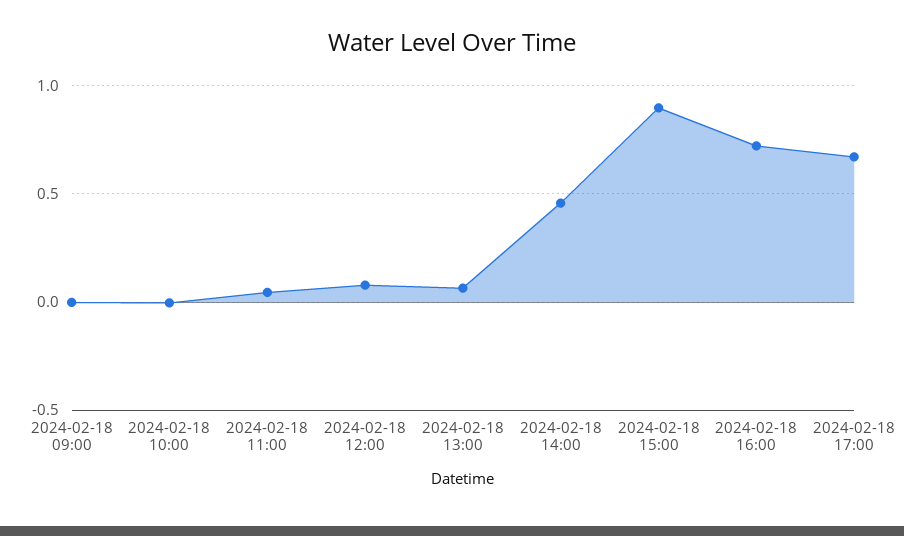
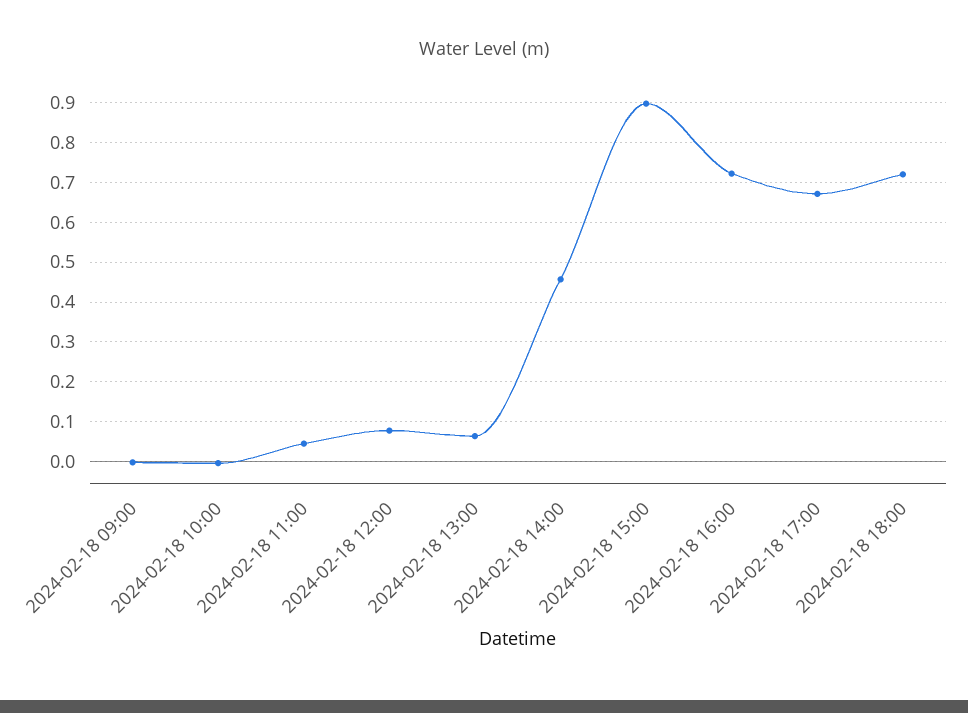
2024-02-18 18:00: none -> 0.72

